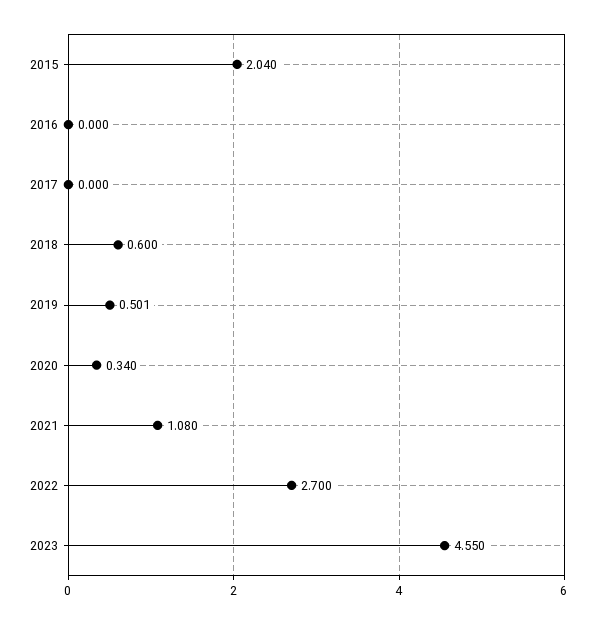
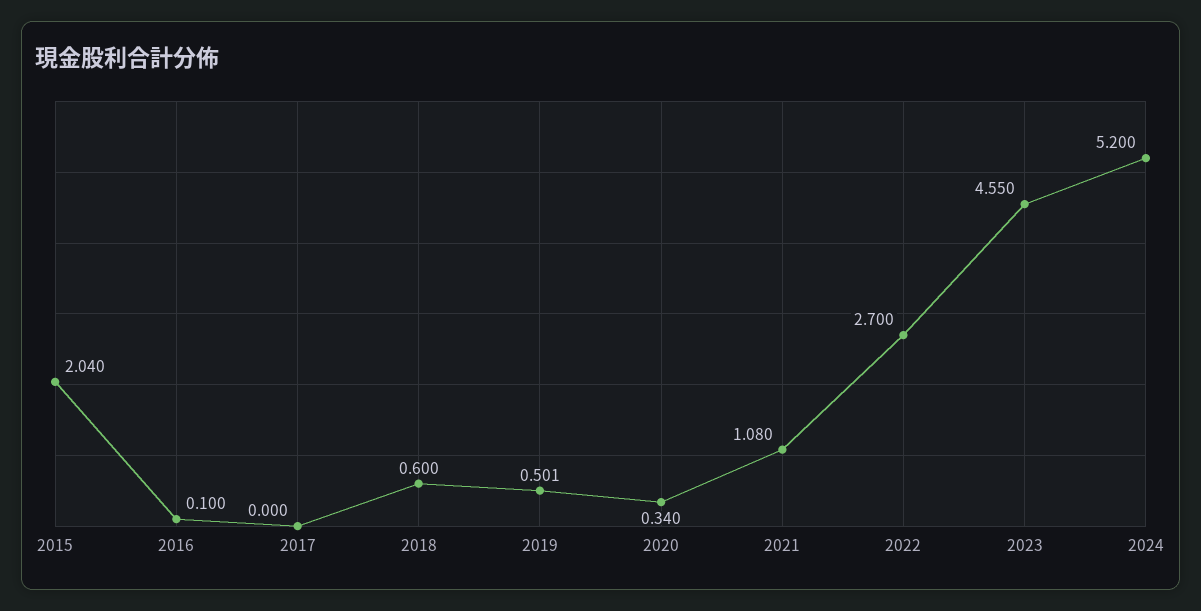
2016: 0 -> 0.1
2024: none -> 5.2

